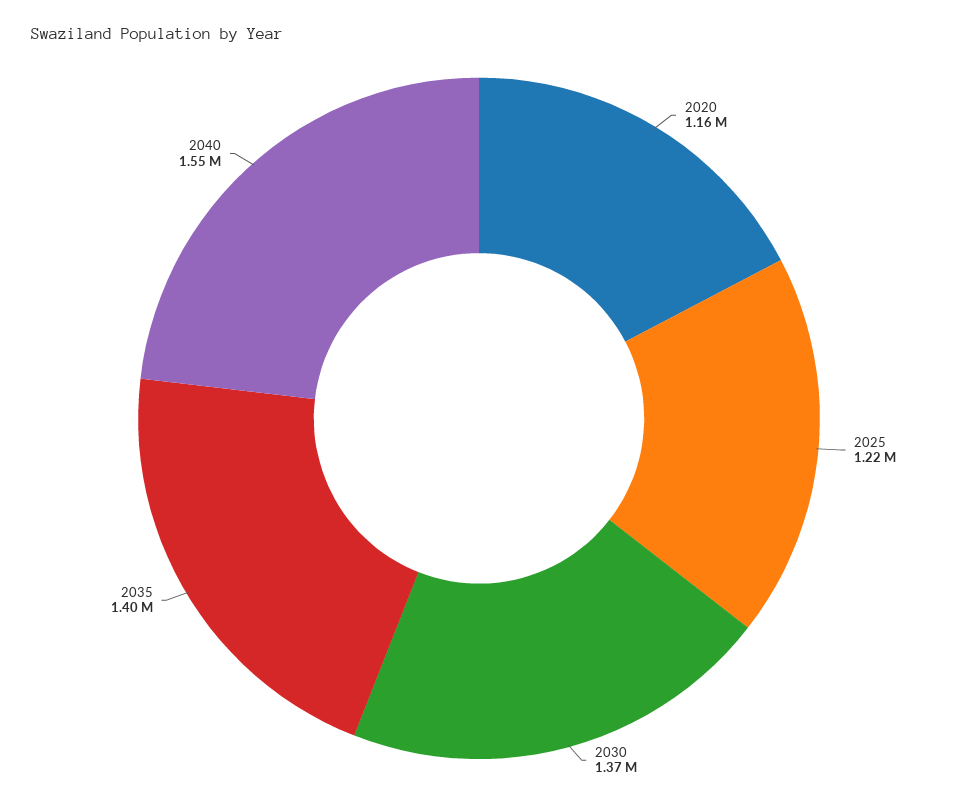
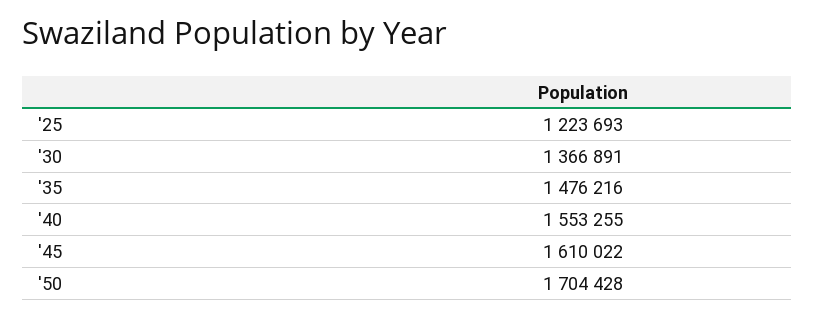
2020: 1160000 -> none
2035: 1400000 -> 1476216
'45: none -> 1610022
'50: none -> 1704428

